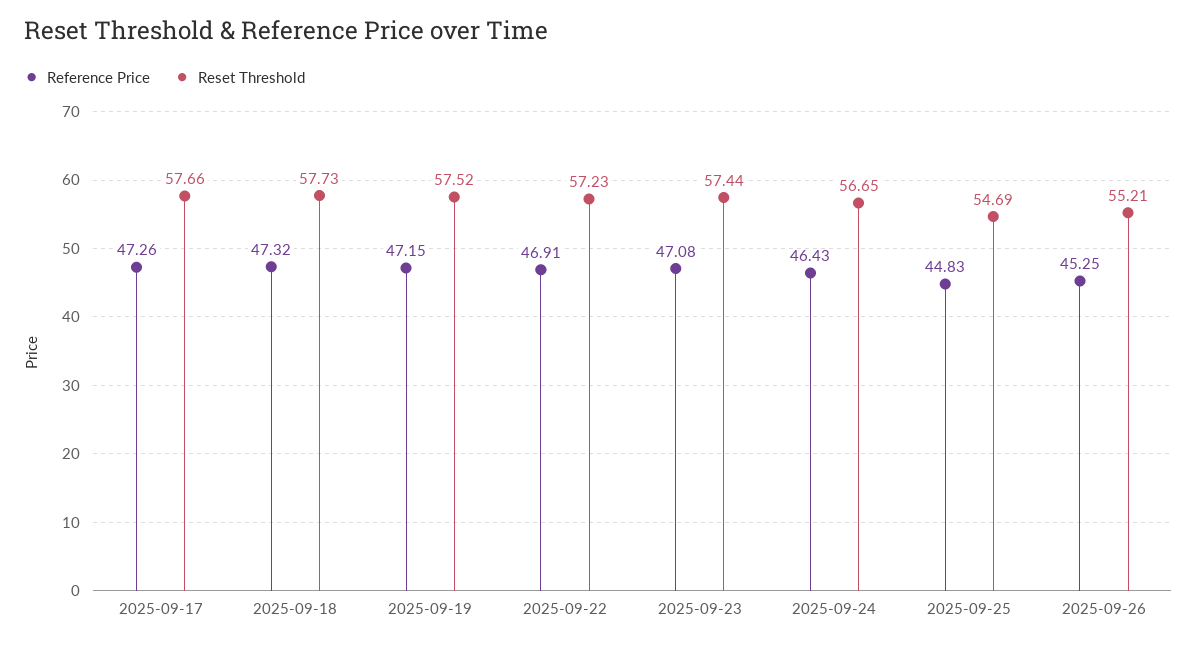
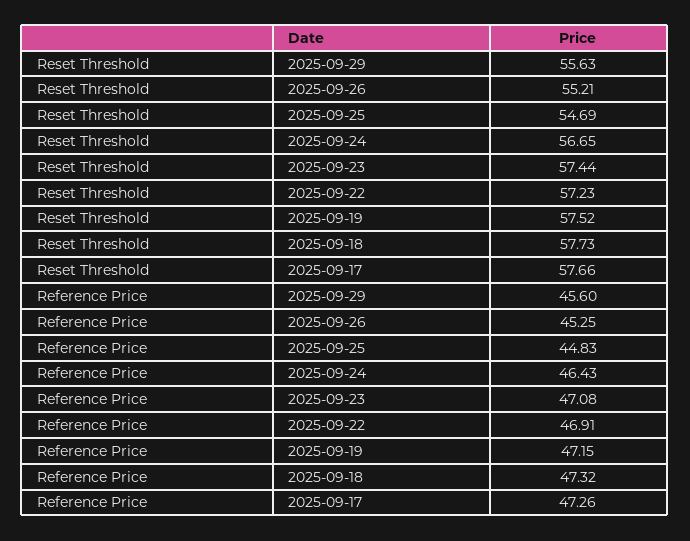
Reset Threshold, 2025-09-29: none -> 55.63
Reference Price, 2025-09-29: none -> 45.6

